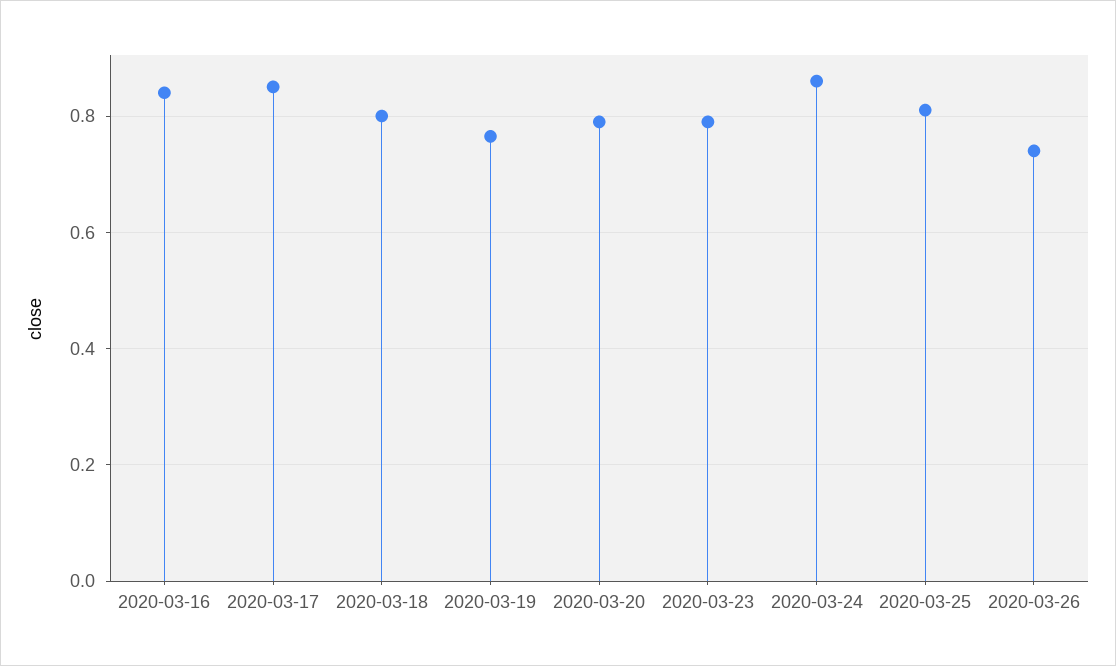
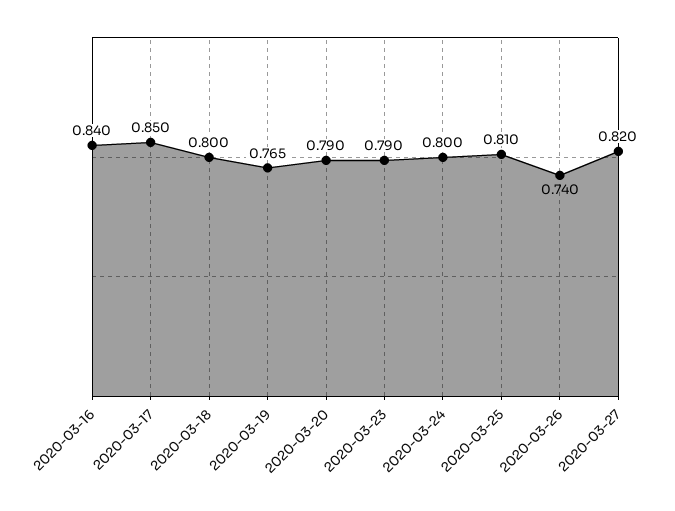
2020-03-24: 0.86 -> 0.8
2020-03-27: none -> 0.82

